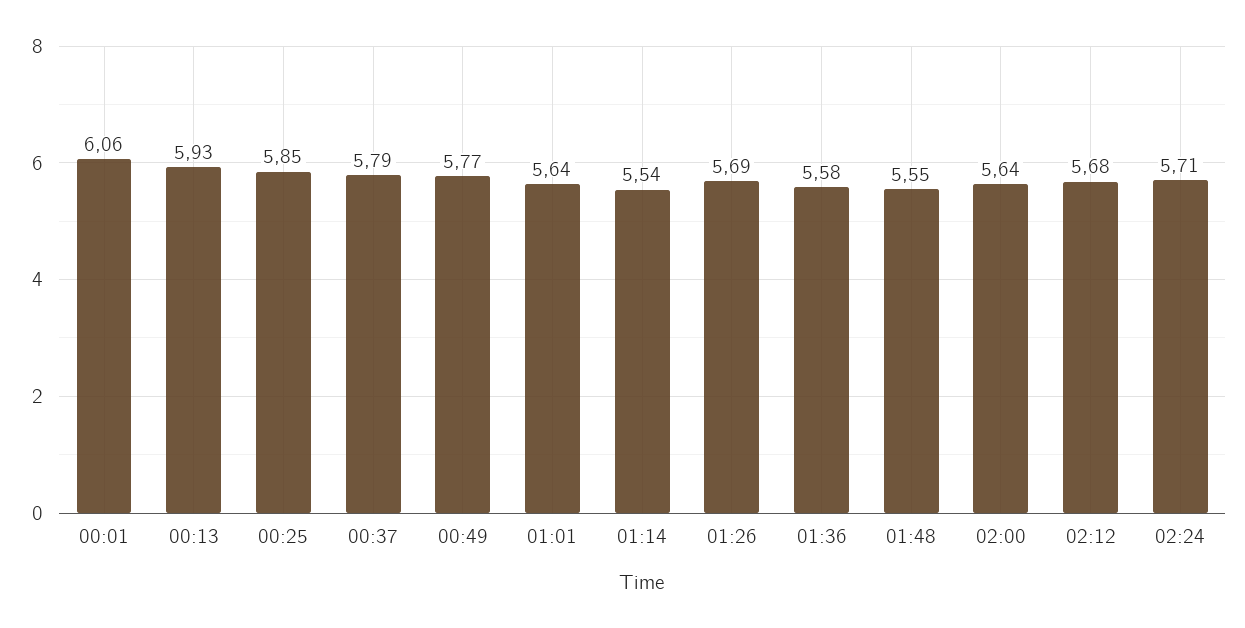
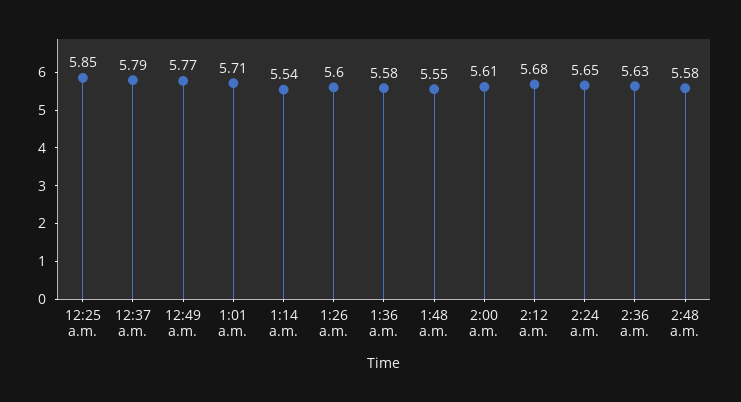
00:01: 6.06 -> none
00:13: 5.93 -> none
01:01: 5.64 -> 5.71
01:26: 5.69 -> 5.6
02:00: 5.64 -> 5.61
02:24: 5.71 -> 5.65
2:36 a.m.: none -> 5.63
2:48 a.m.: none -> 5.58

